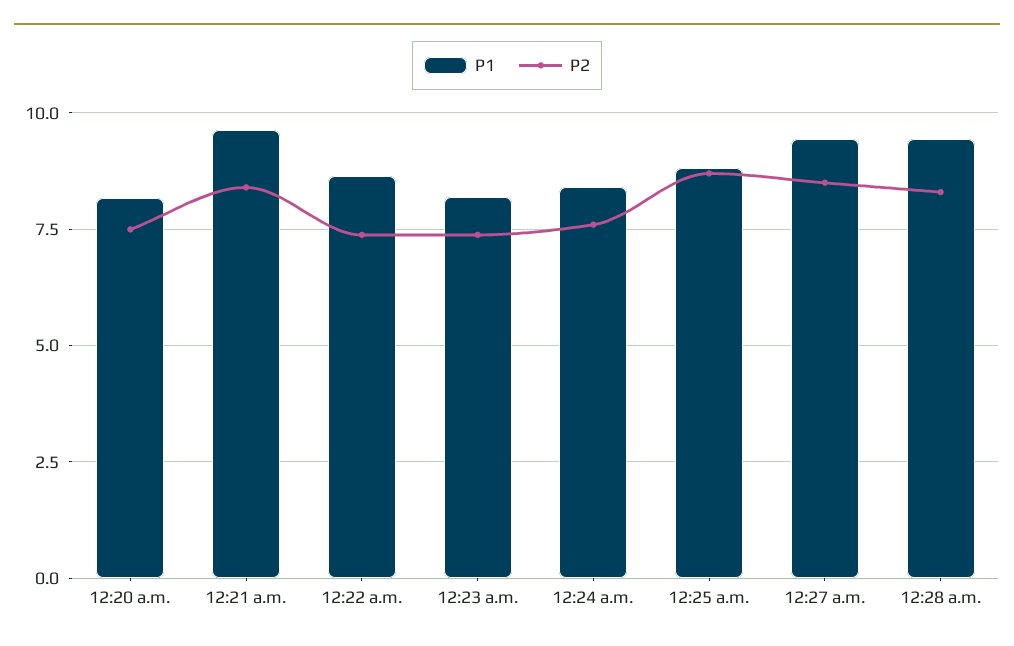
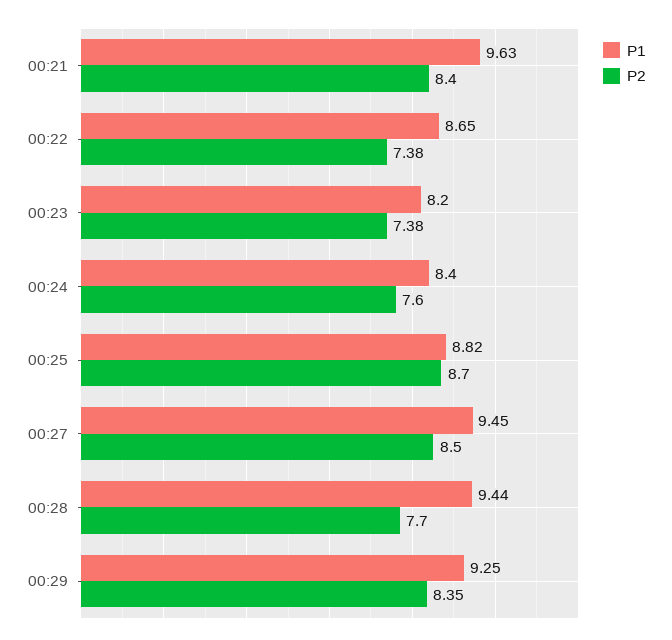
P1, 12:20 a.m.: 8.25 -> none
P2, 12:20 a.m.: 7.5 -> none
P2, 12:28 a.m.: 8.25 -> 7.7
P1, 00:29: none -> 9.25
P2, 00:29: none -> 8.35

